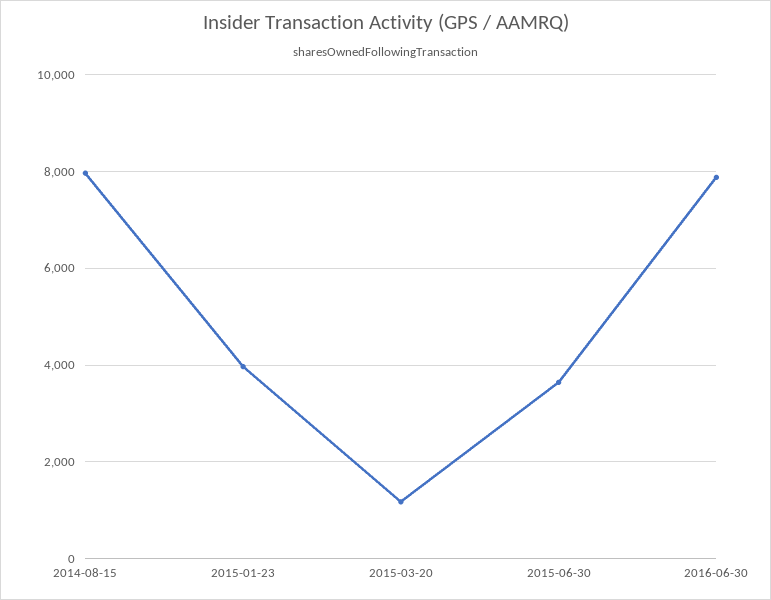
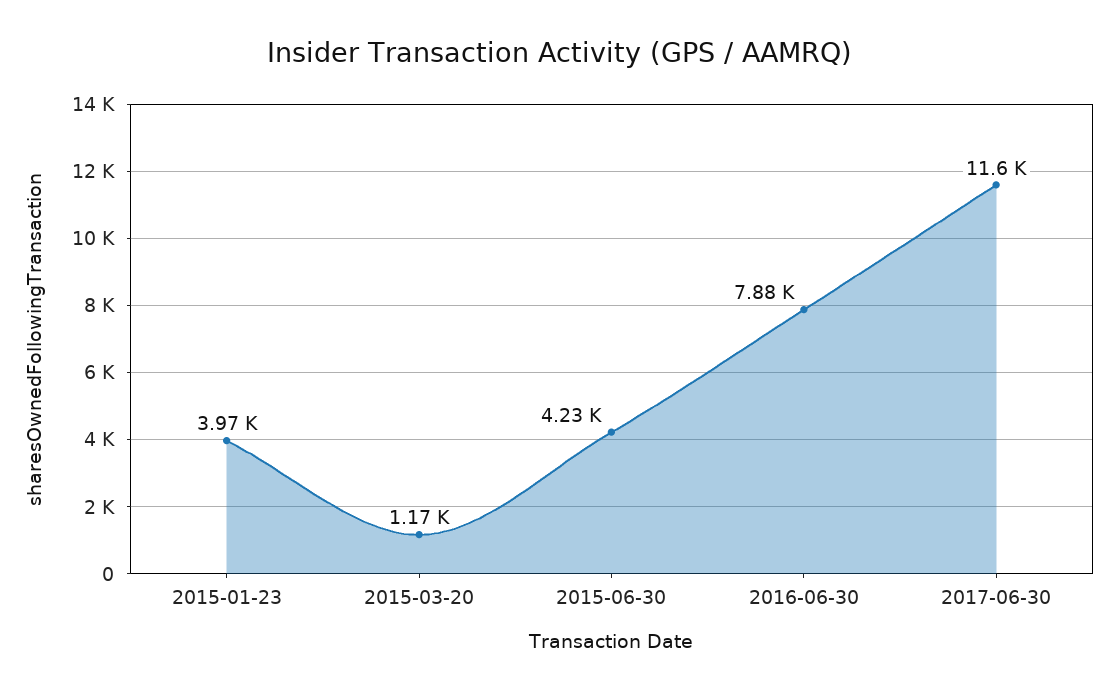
2014-08-15: 8000 -> none
2015-06-30: 3600 -> 4230
2017-06-30: none -> 11600

